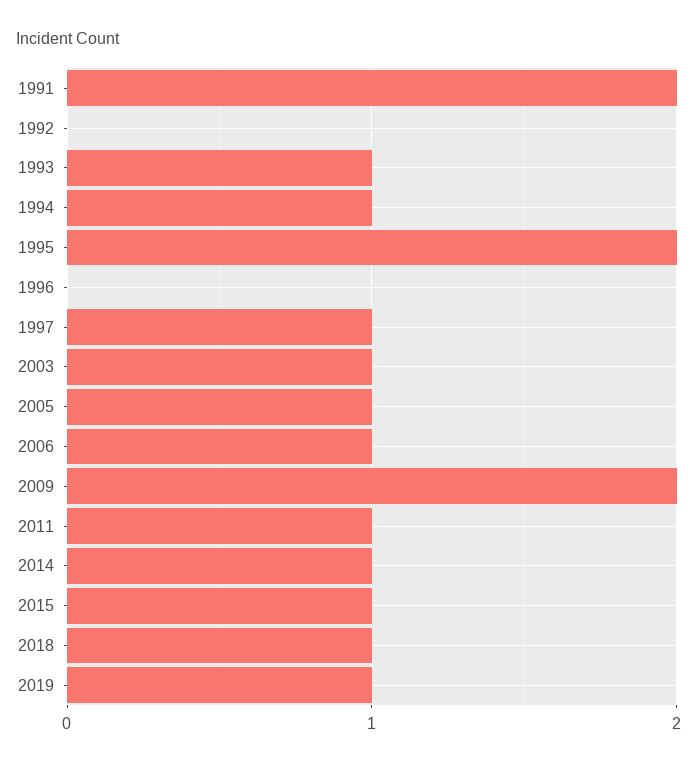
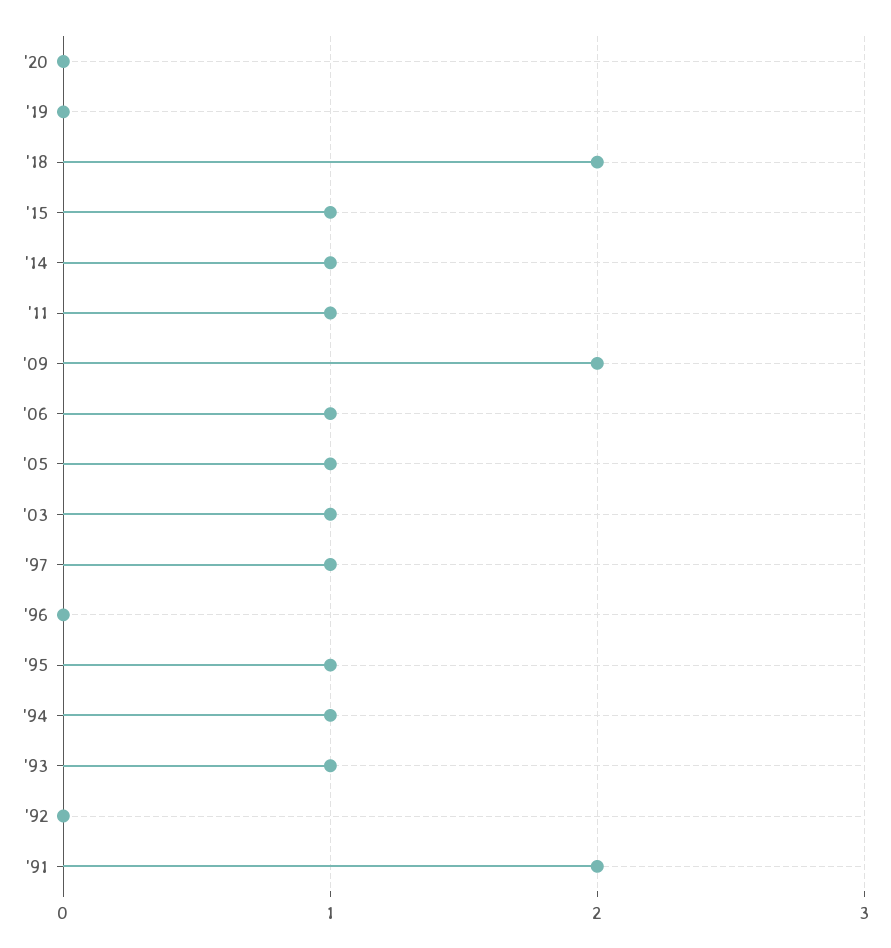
1995: 2 -> 1
2018: 1 -> 2
2019: 1 -> 0
'20: none -> 0

